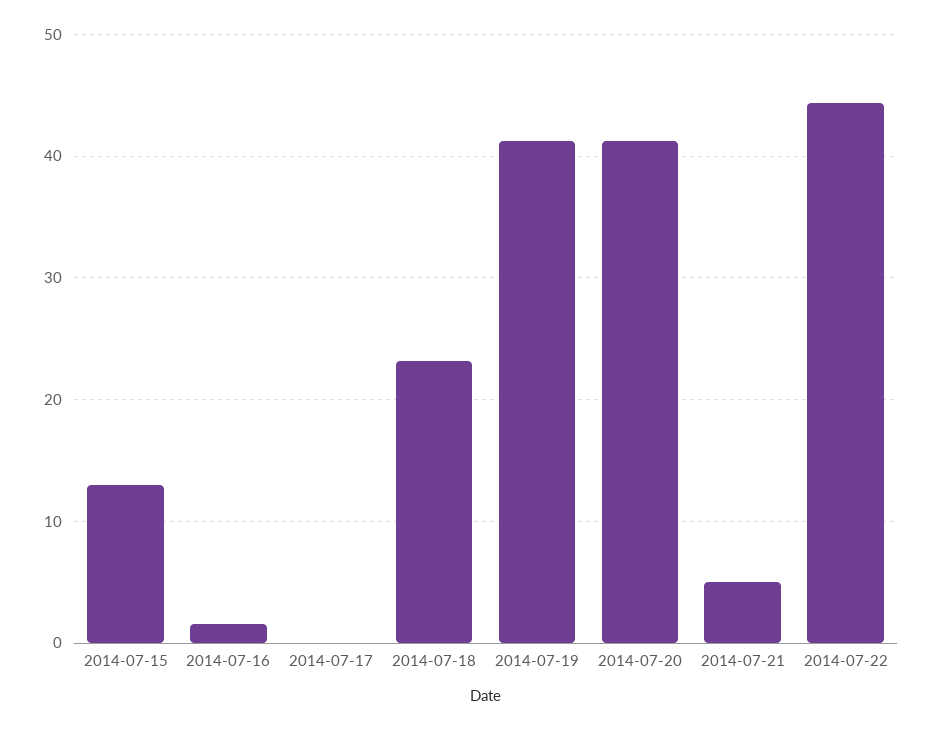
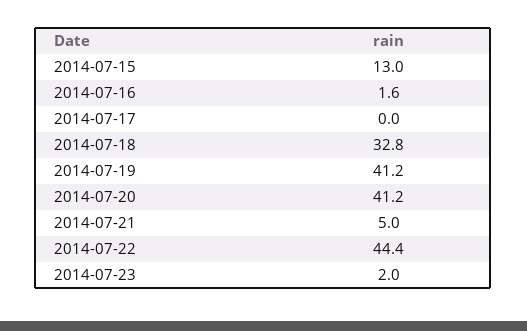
2014-07-18: 23 -> 32.8
2014-07-23: none -> 2

